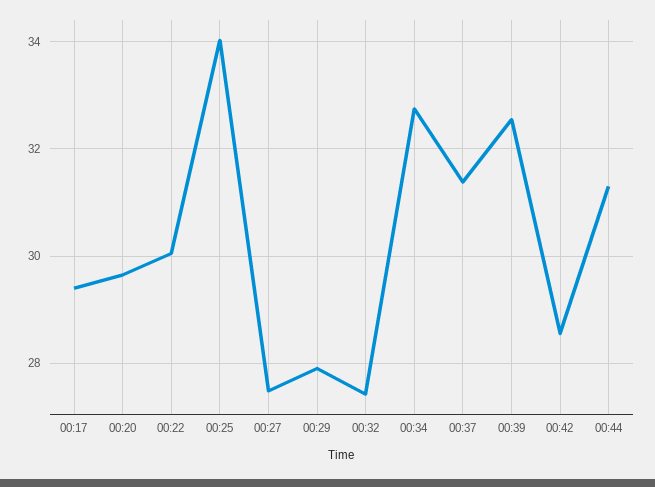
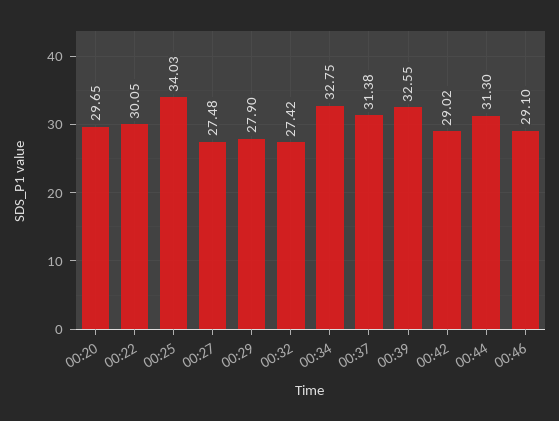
00:17: 29.4 -> none
00:42: 28.6 -> 29.02
00:46: none -> 29.1

